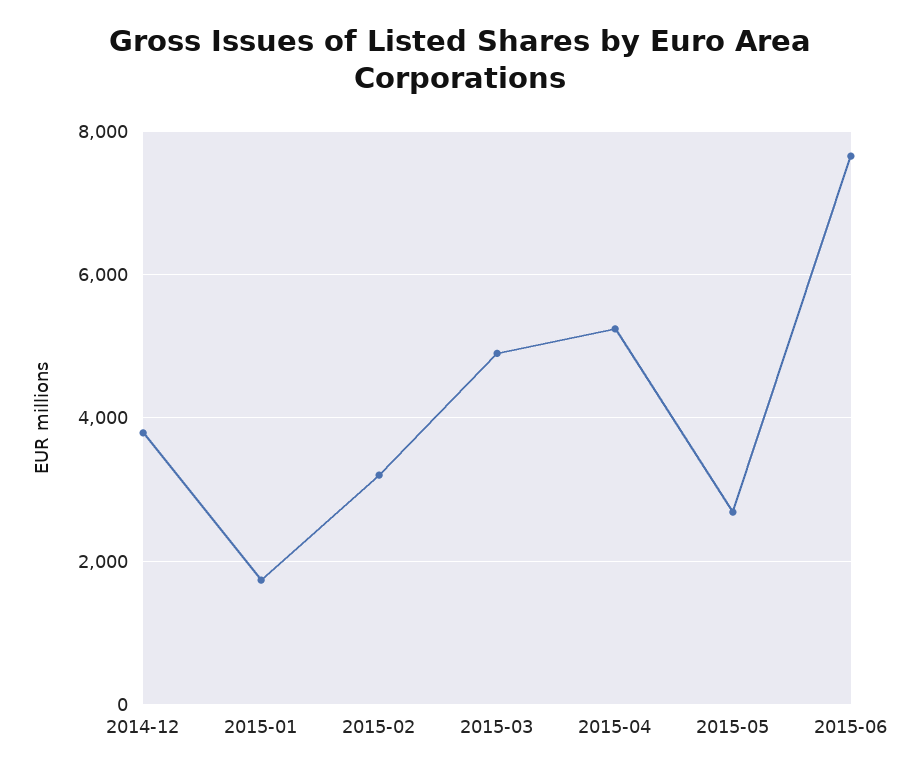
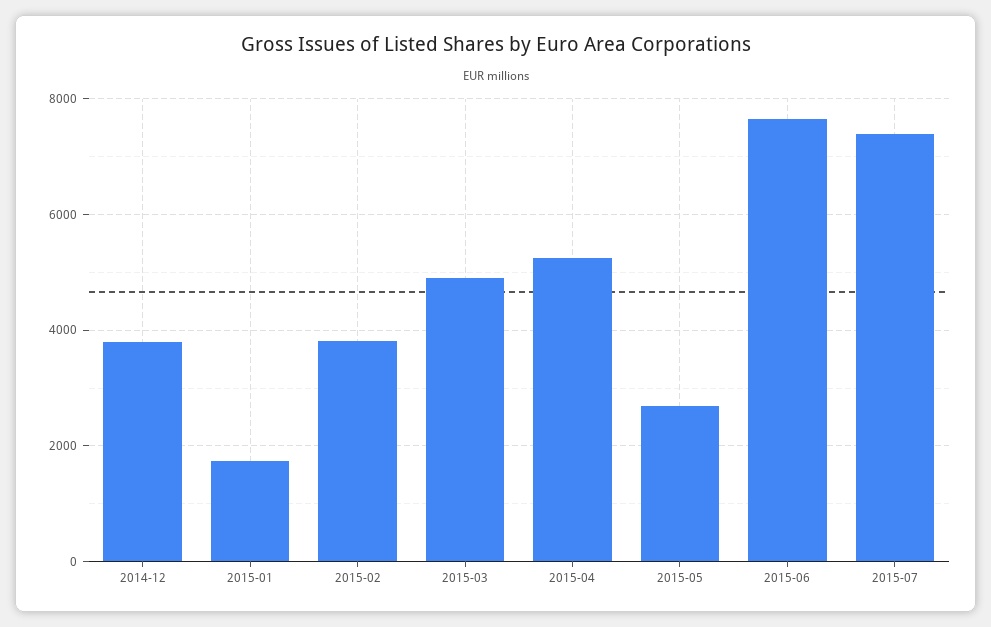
2015-02: 3200 -> 3800
2015-07: none -> 7400

